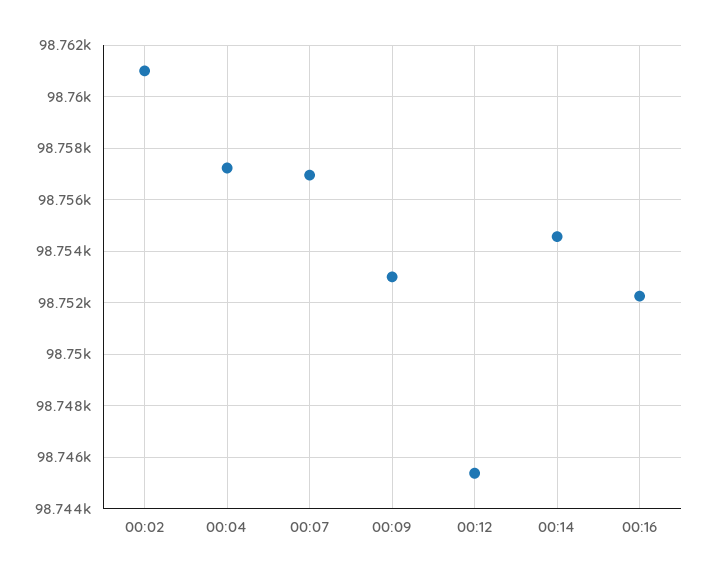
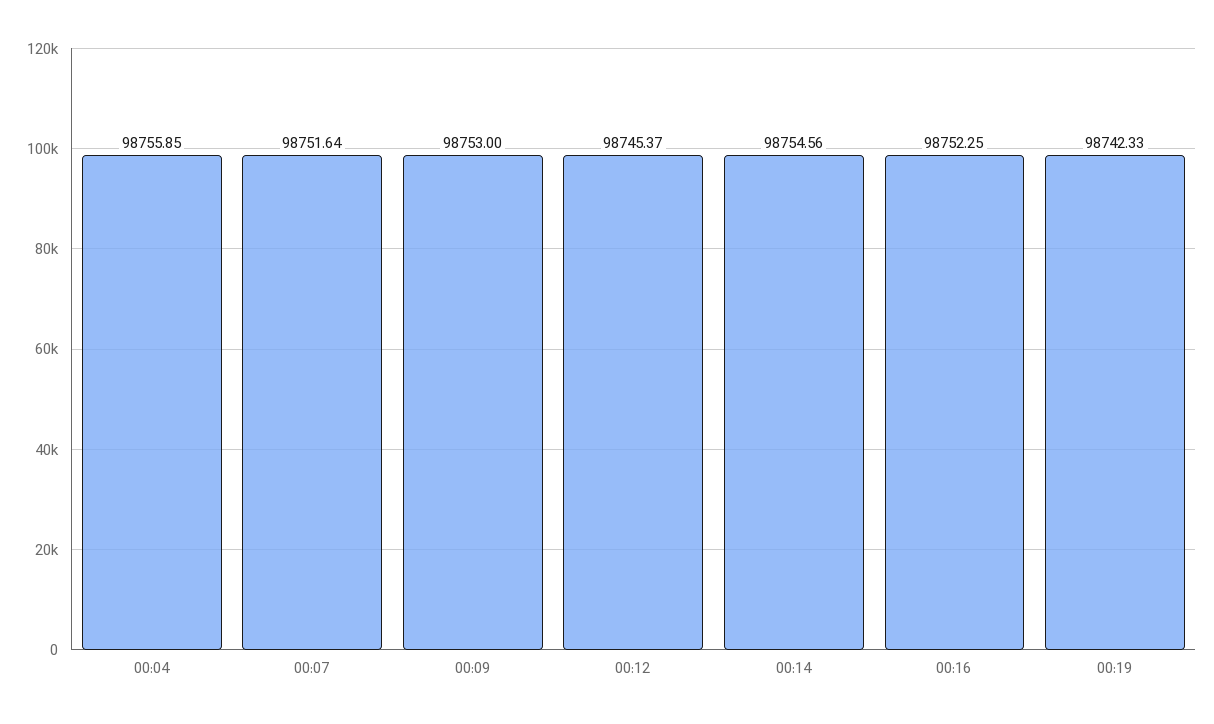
00:02: 98761 -> none
00:04: 98757.25 -> 98755.85
00:07: 98757 -> 98751.64
00:19: none -> 98742.33

